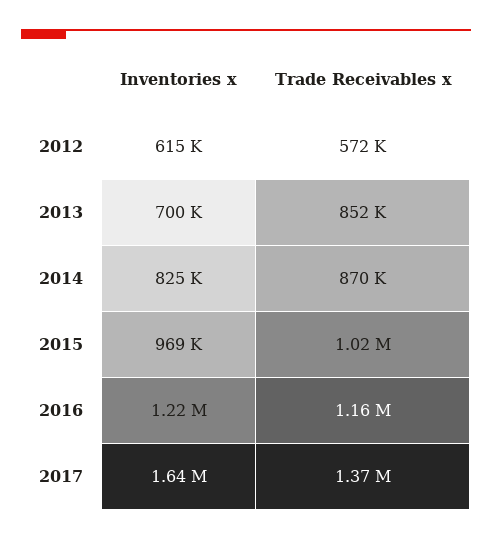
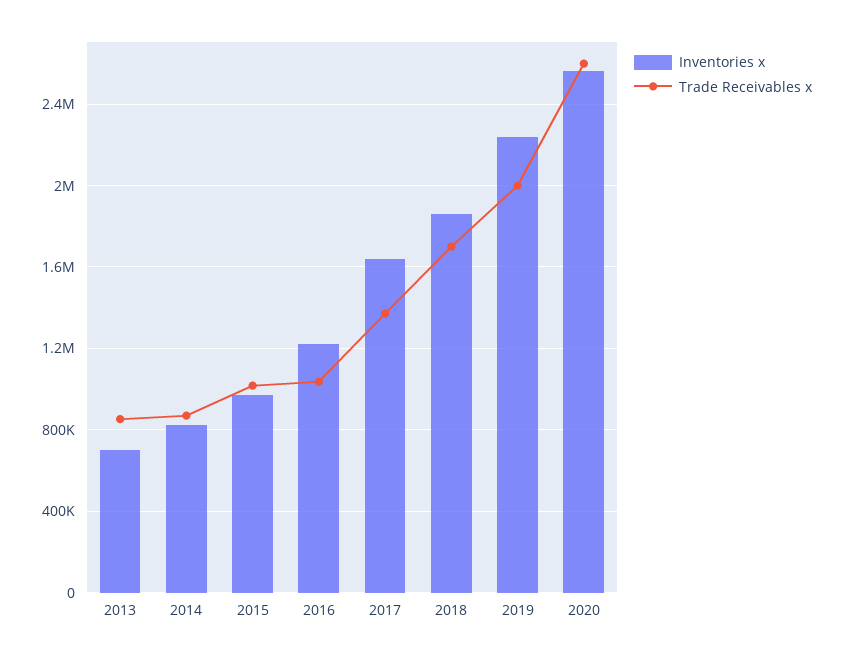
Inventories x, 2012: 615000 -> none
Trade Receivables x, 2012: 572000 -> none
Trade Receivables x, 2016: 1160000 -> 1050000
Inventories x, 2018: none -> 1850000
Trade Receivables x, 2018: none -> 1700000
Inventories x, 2019: none -> 2250000
Trade Receivables x, 2019: none -> 2000000
Inventories x, 2020: none -> 2550000
Trade Receivables x, 2020: none -> 2600000

